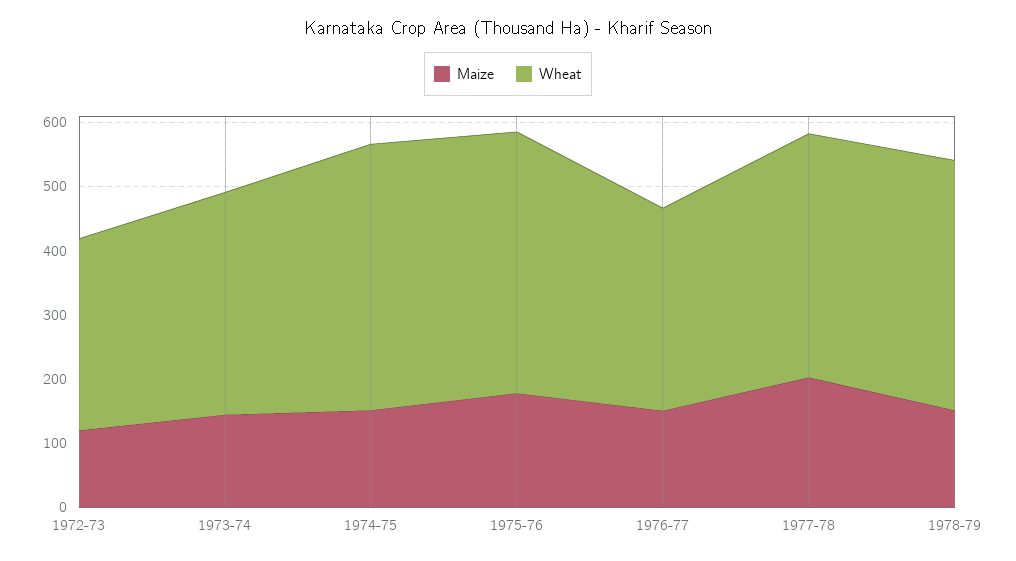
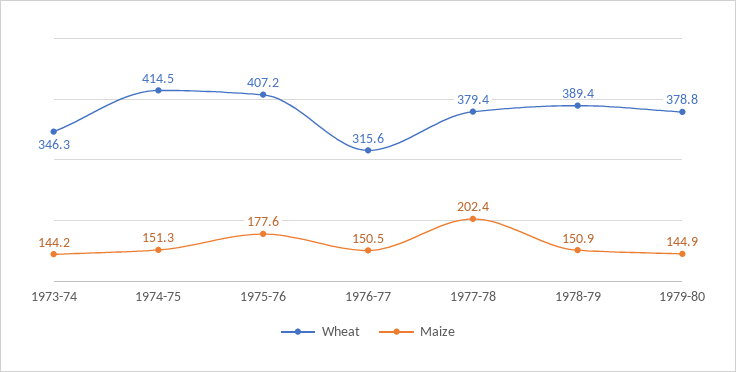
Maize, 1972-73: 120 -> none
Wheat, 1972-73: 300 -> none
Wheat, 1979-80: none -> 378.8
Maize, 1979-80: none -> 144.9

